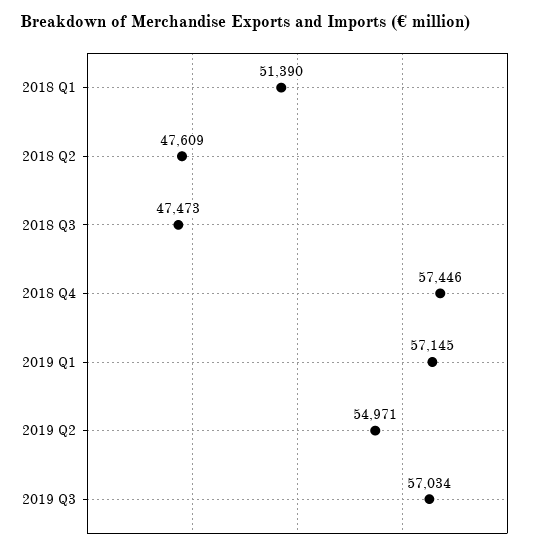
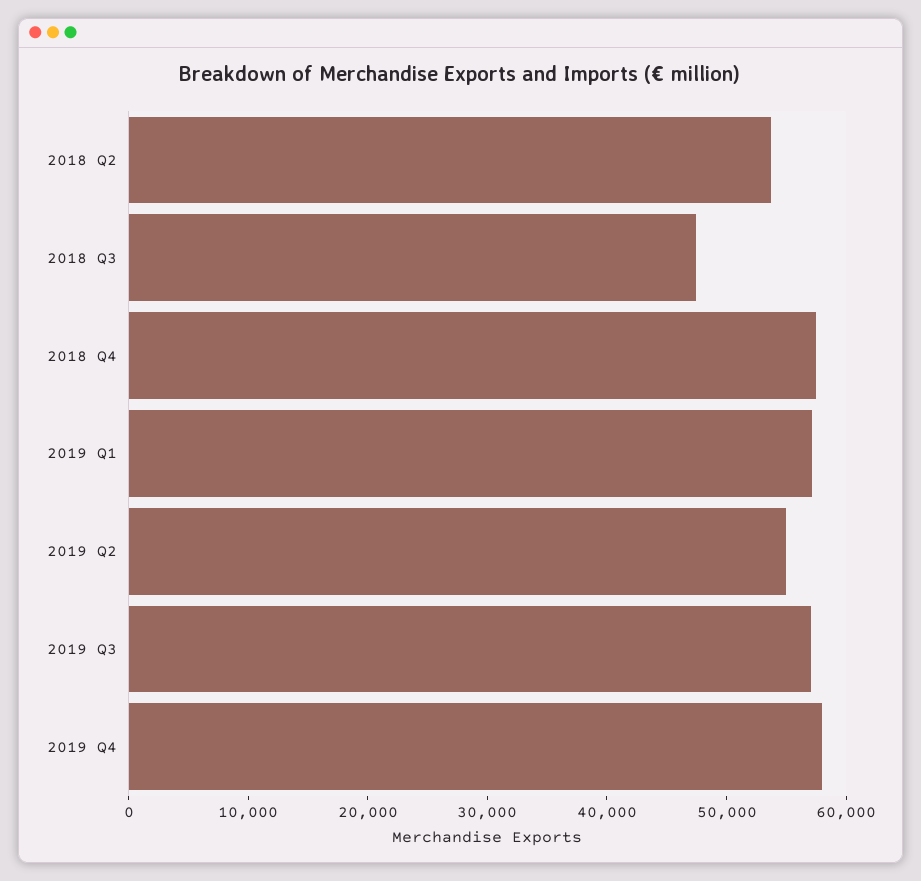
2018 Q1: 51390 -> none
2018 Q2: 47609 -> 54000
2019 Q4: none -> 58000

